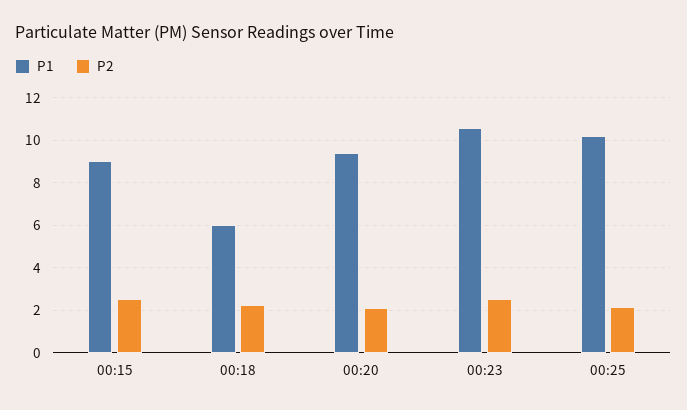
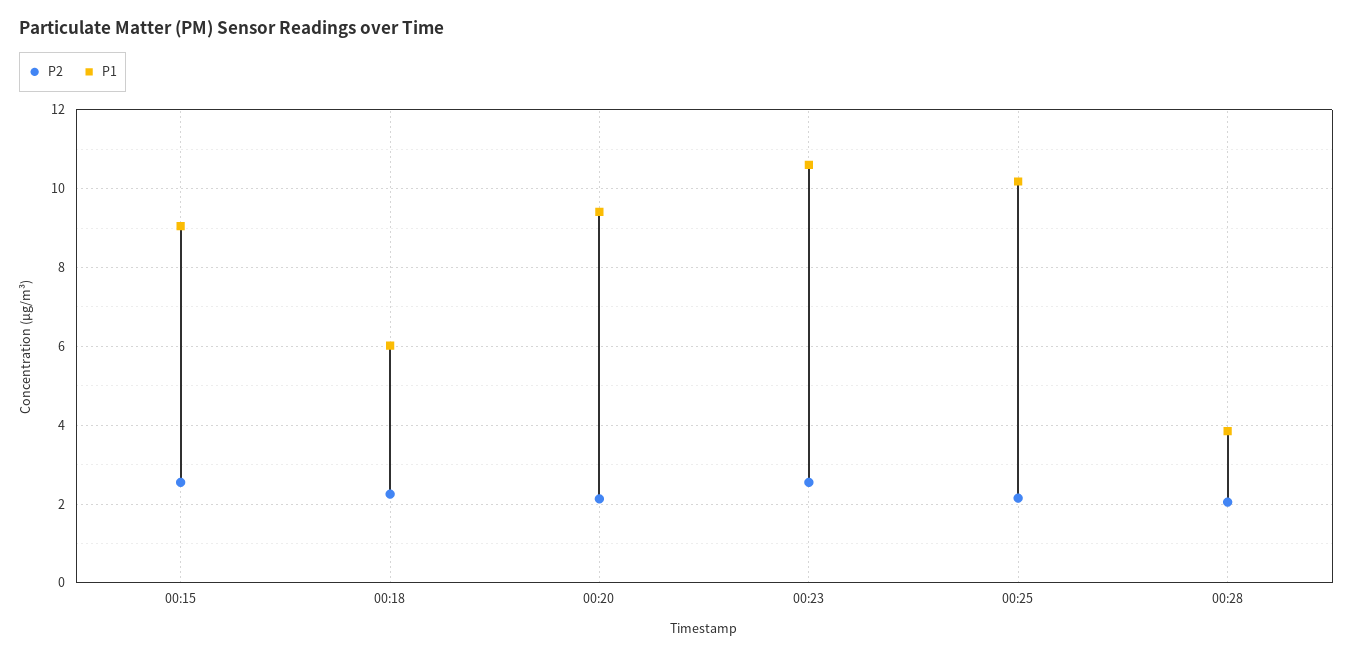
P2, 00:28: none -> 2
P1, 00:28: none -> 3.8

